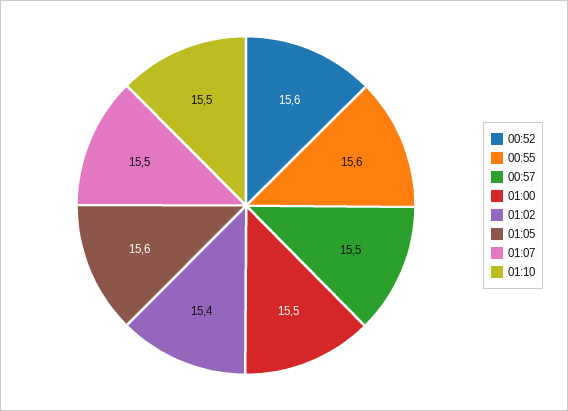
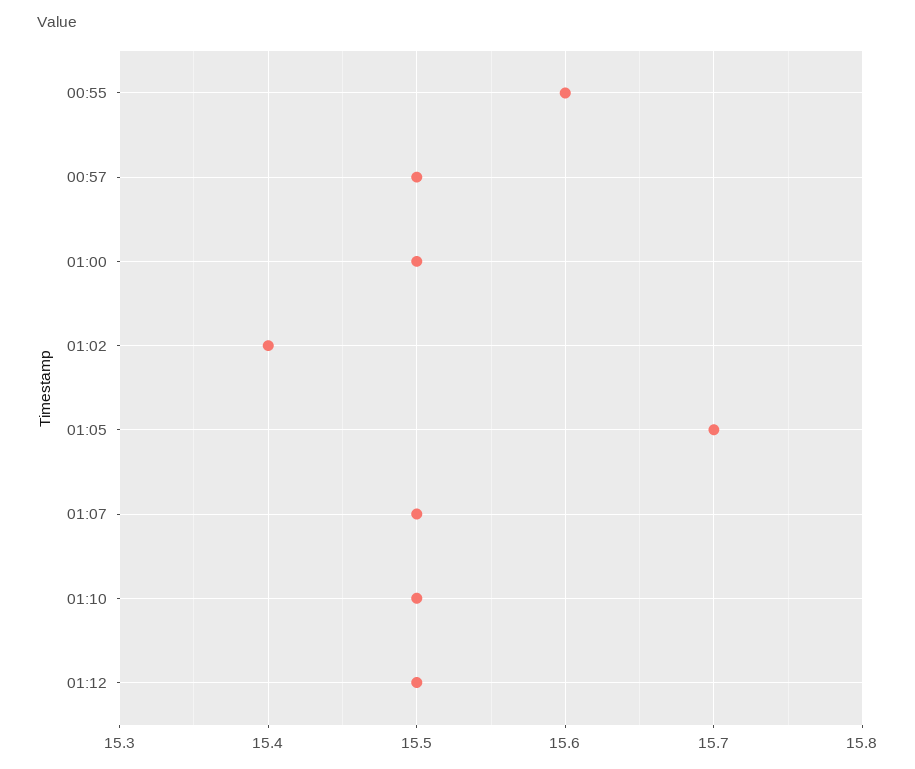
00:52: 15.6 -> none
01:05: 15.6 -> 15.7
01:12: none -> 15.5

